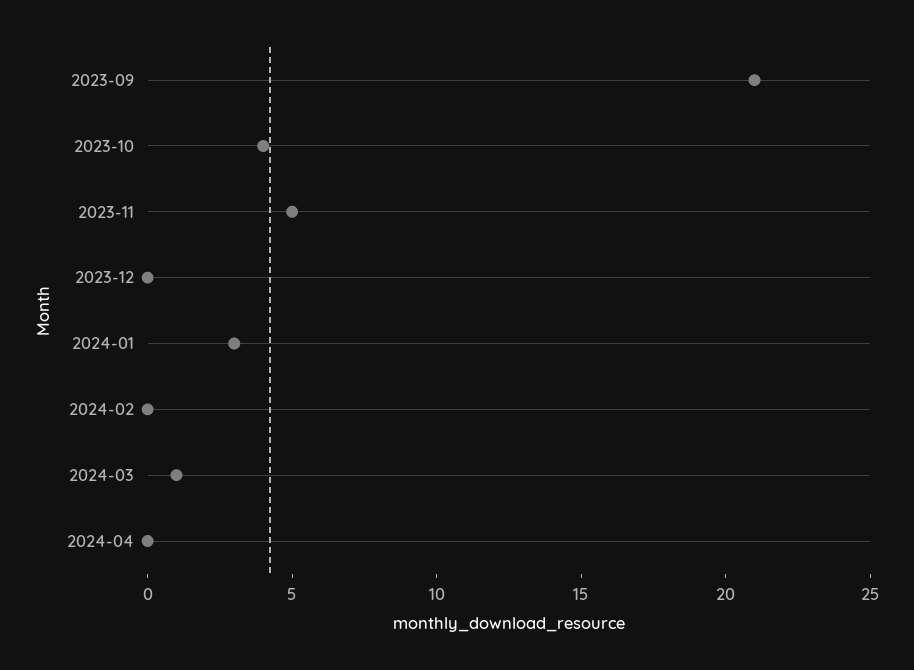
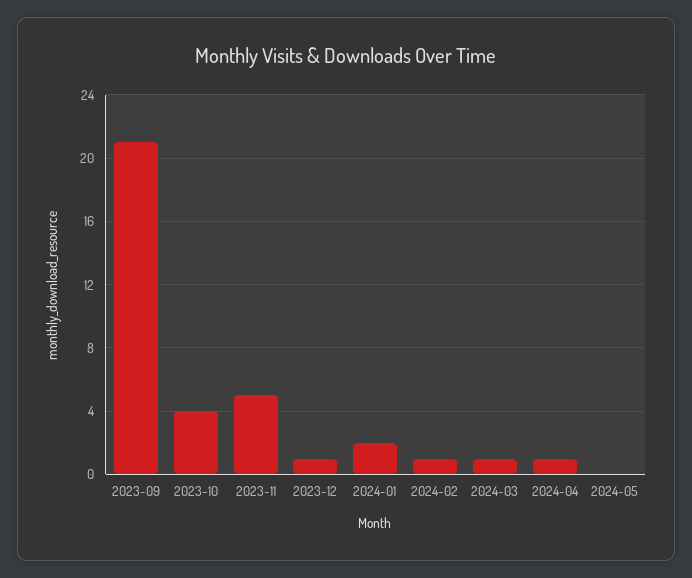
2023-12: 0 -> 1
2024-01: 3 -> 2
2024-02: 0 -> 1
2024-04: 0 -> 1
2024-05: none -> 0

